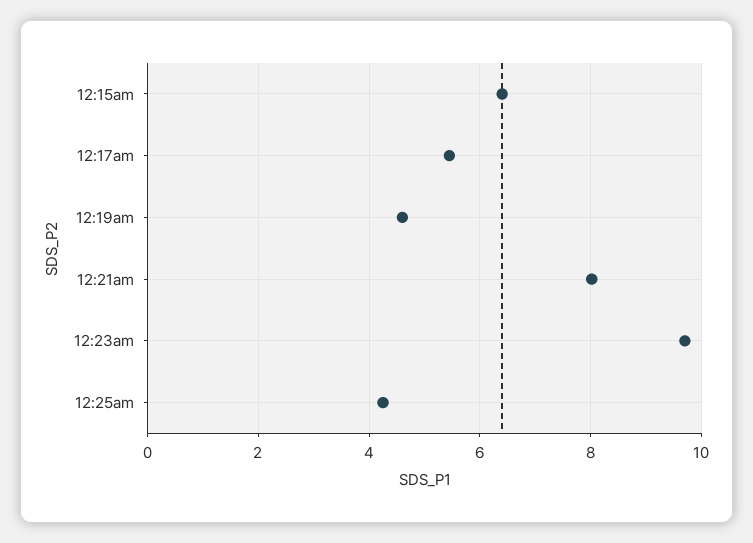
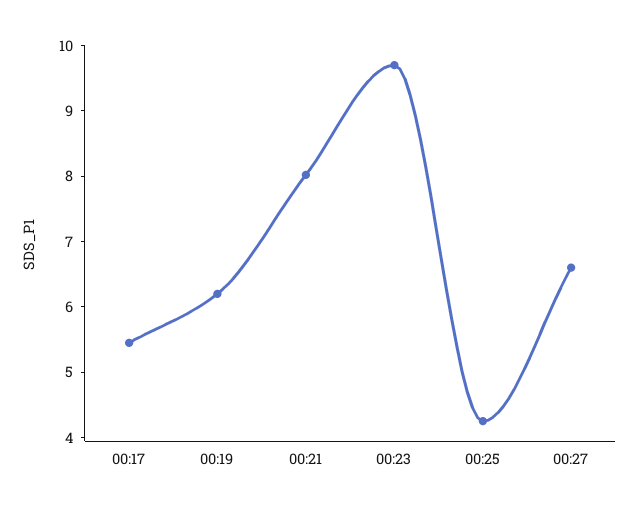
12:15am: 6.4 -> none
12:19am: 4.6 -> 6.2
00:27: none -> 6.6

